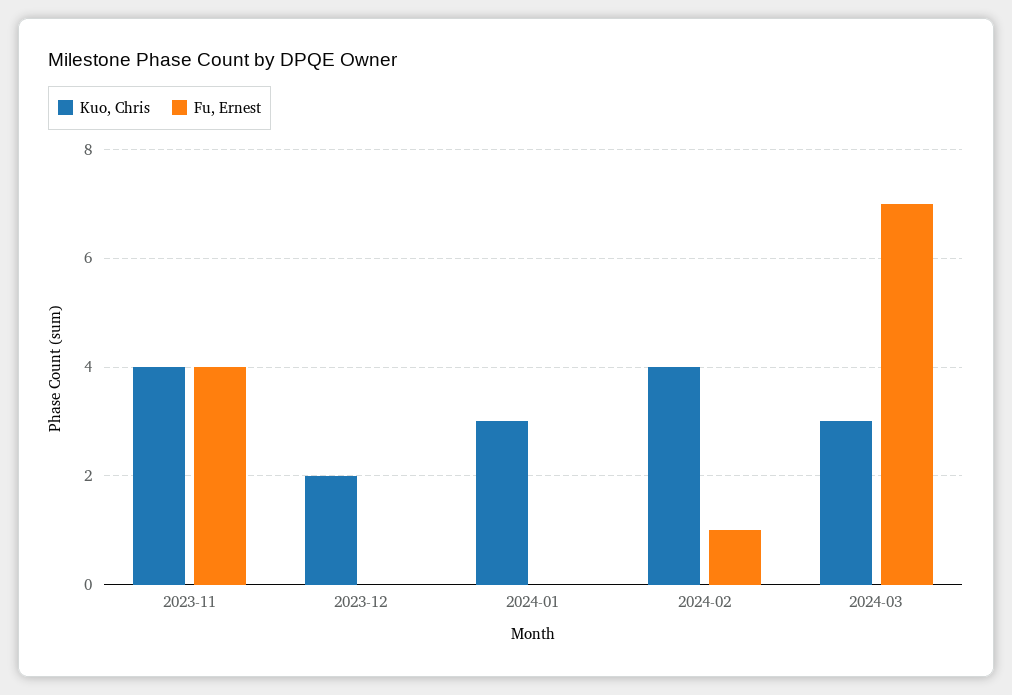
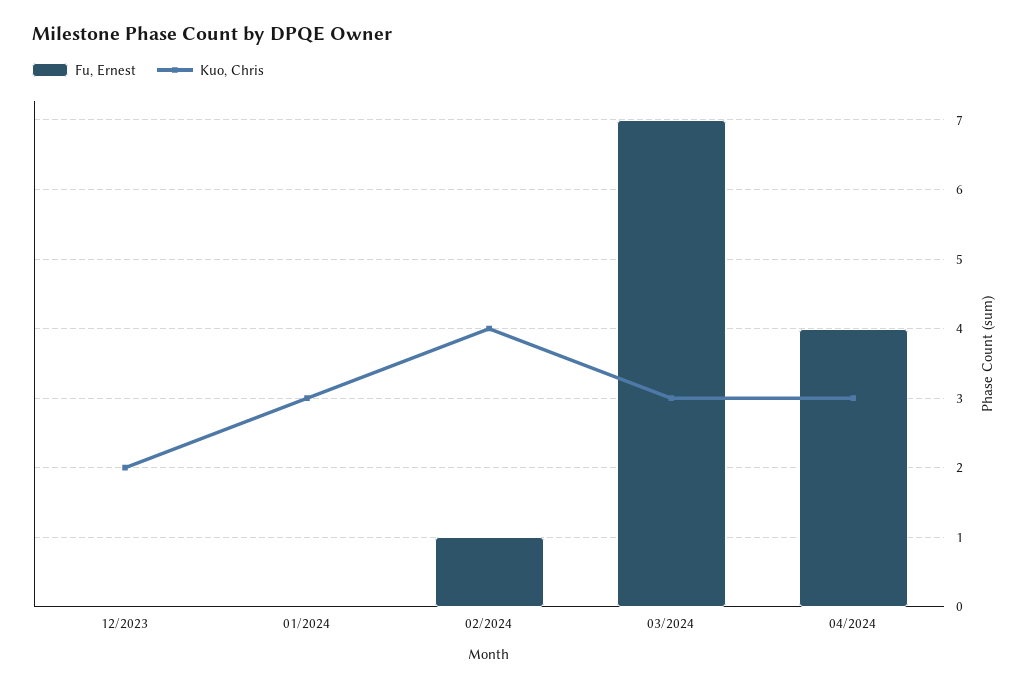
Kuo, Chris, 2023-11: 4 -> none
Fu, Ernest, 2023-11: 4 -> none
Fu, Ernest, 04/2024: none -> 4
Kuo, Chris, 04/2024: none -> 3

